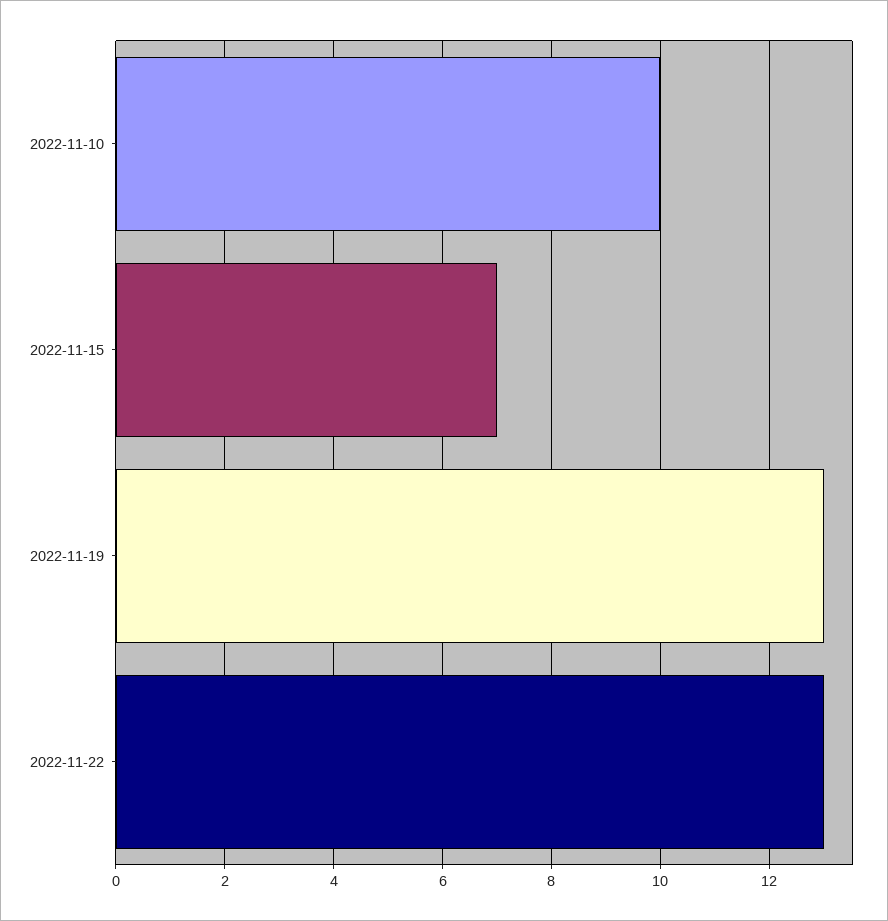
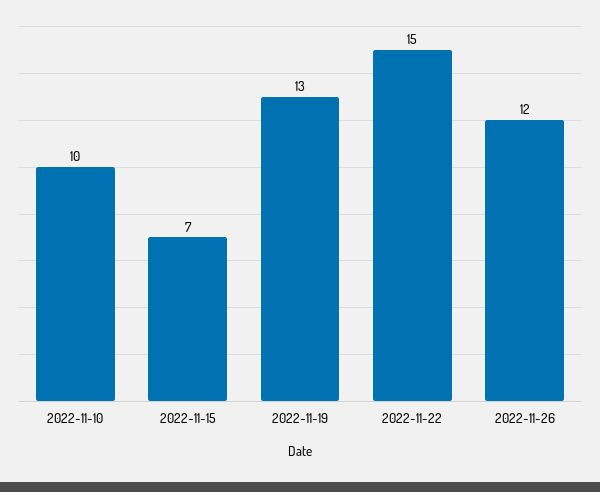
2022-11-22: 13 -> 15
2022-11-26: none -> 12

